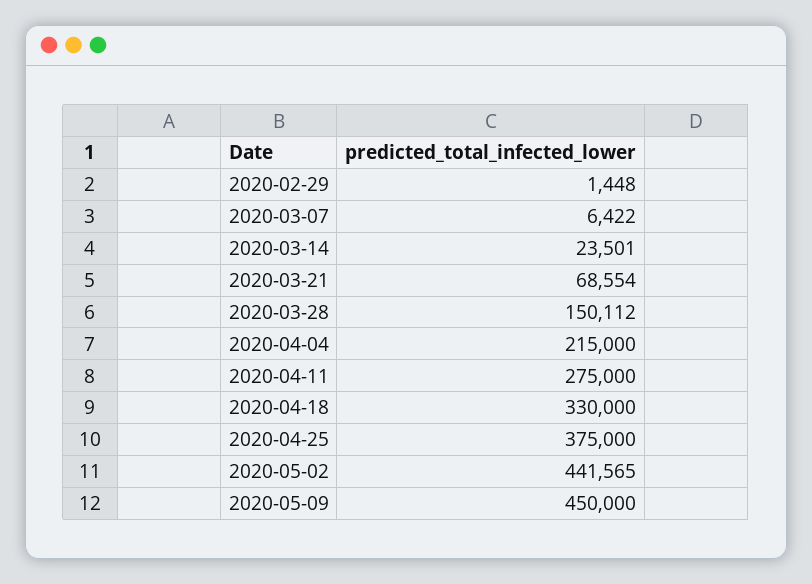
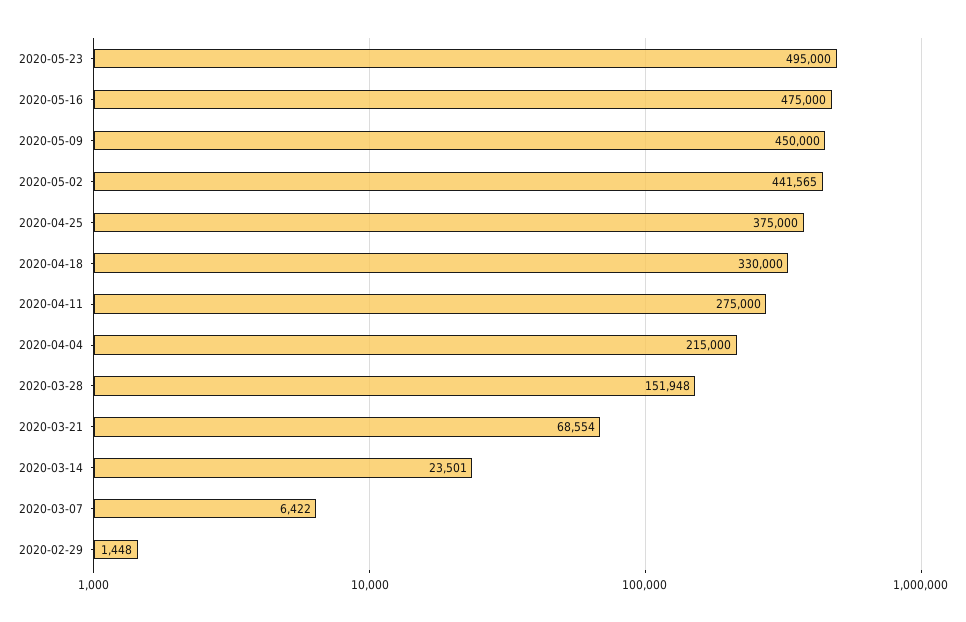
2020-03-28: 150112 -> 151948
2020-05-23: none -> 495000
2020-05-16: none -> 475000

